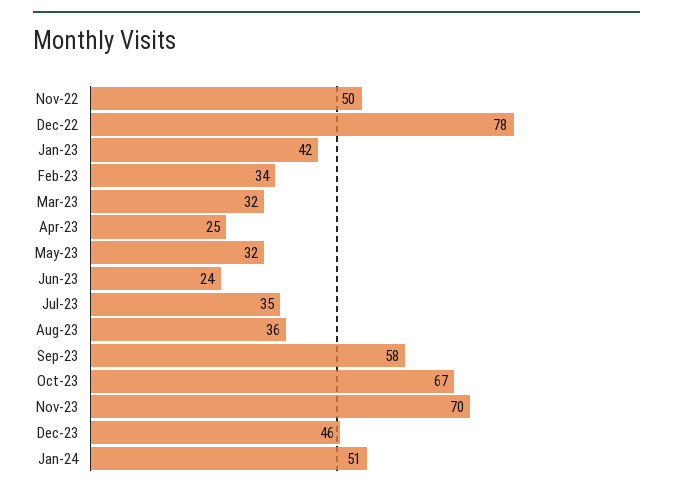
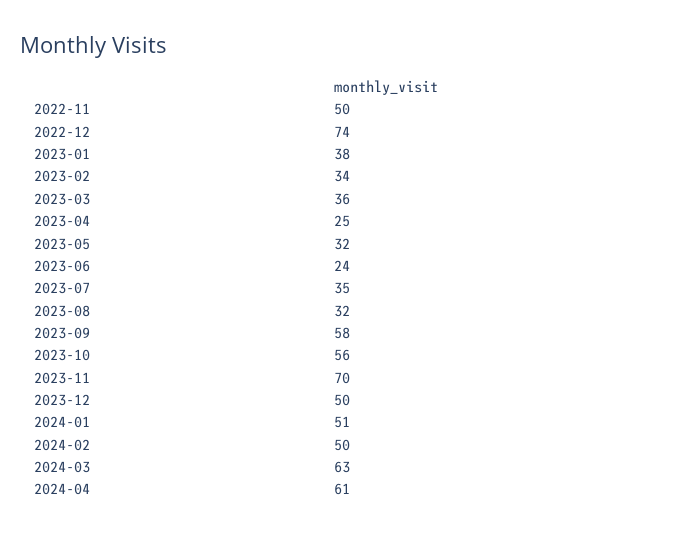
Dec-22: 78 -> 74
Jan-23: 42 -> 38
Mar-23: 32 -> 36
Aug-23: 36 -> 32
Oct-23: 67 -> 56
Dec-23: 46 -> 50
2024-02: none -> 50
2024-03: none -> 63
2024-04: none -> 61

